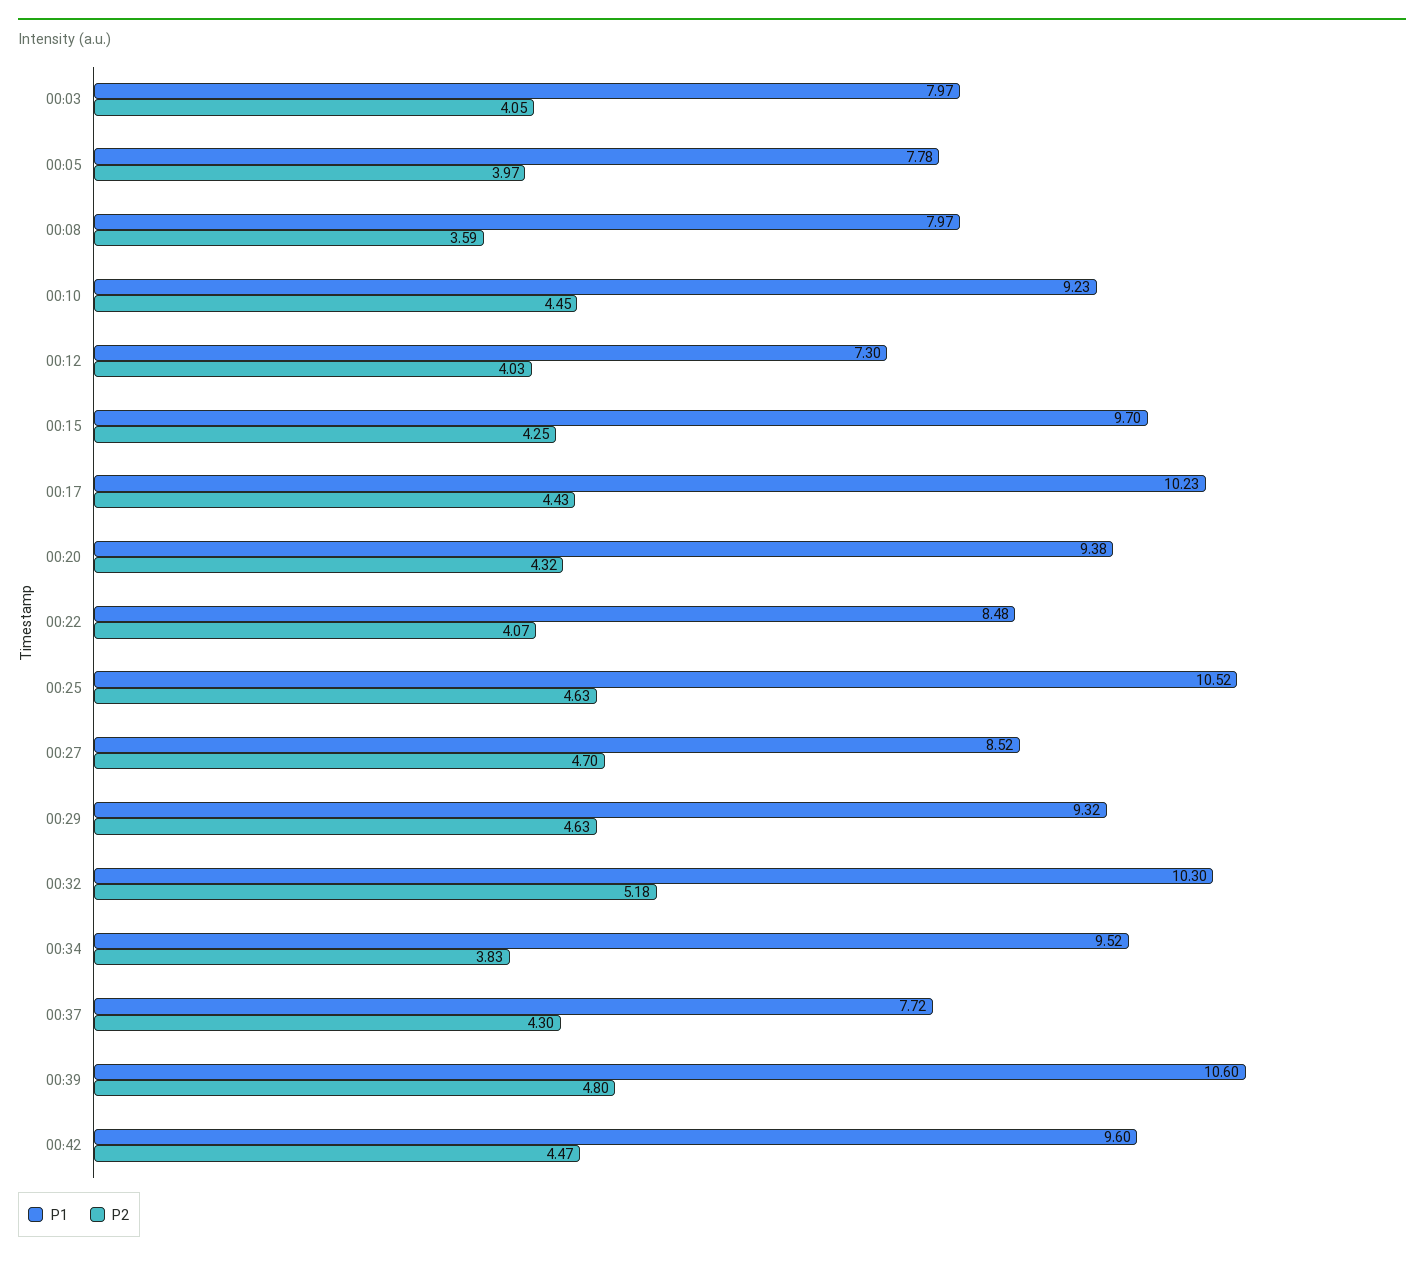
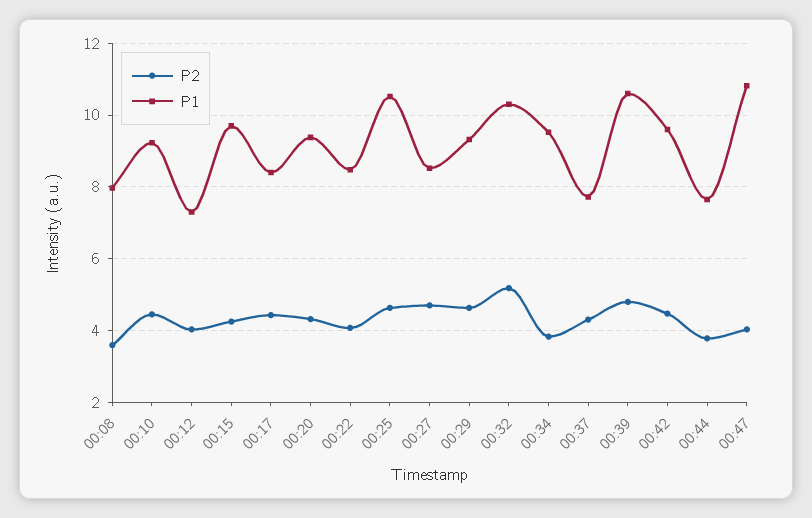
P1, 00:03: 7.97 -> none
P2, 00:03: 4.05 -> none
P1, 00:05: 7.78 -> none
P2, 00:05: 3.97 -> none
P1, 00:17: 10.23 -> 8.4
P2, 00:44: none -> 3.8
P1, 00:44: none -> 7.6
P2, 00:47: none -> 4
P1, 00:47: none -> 10.8

